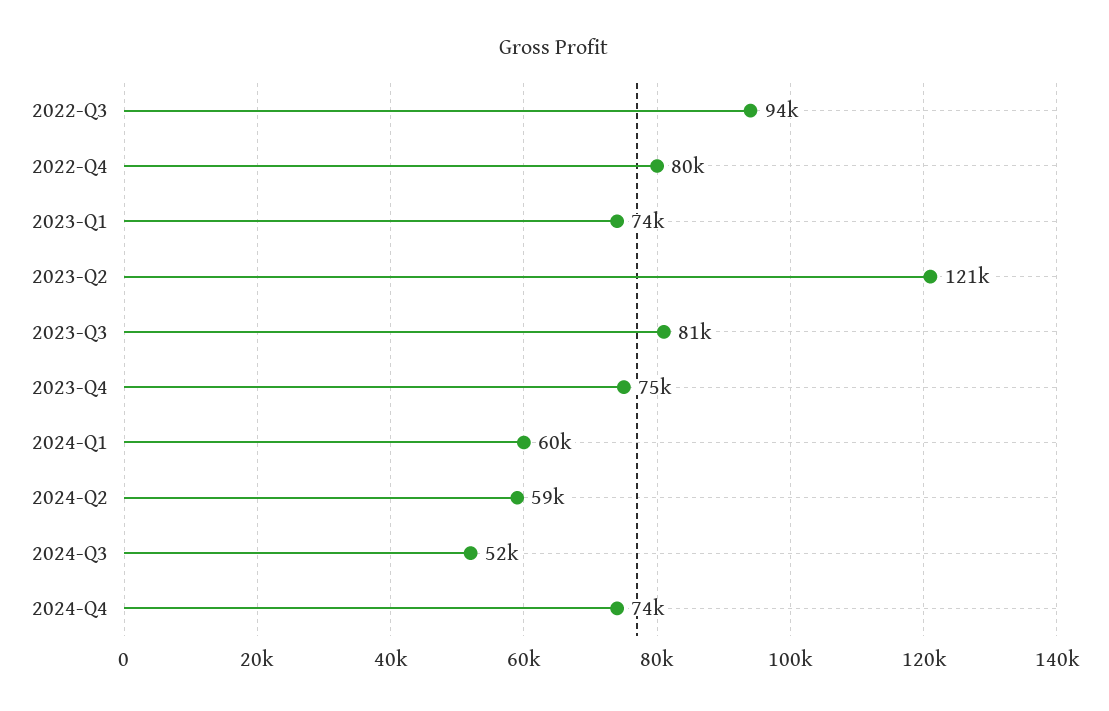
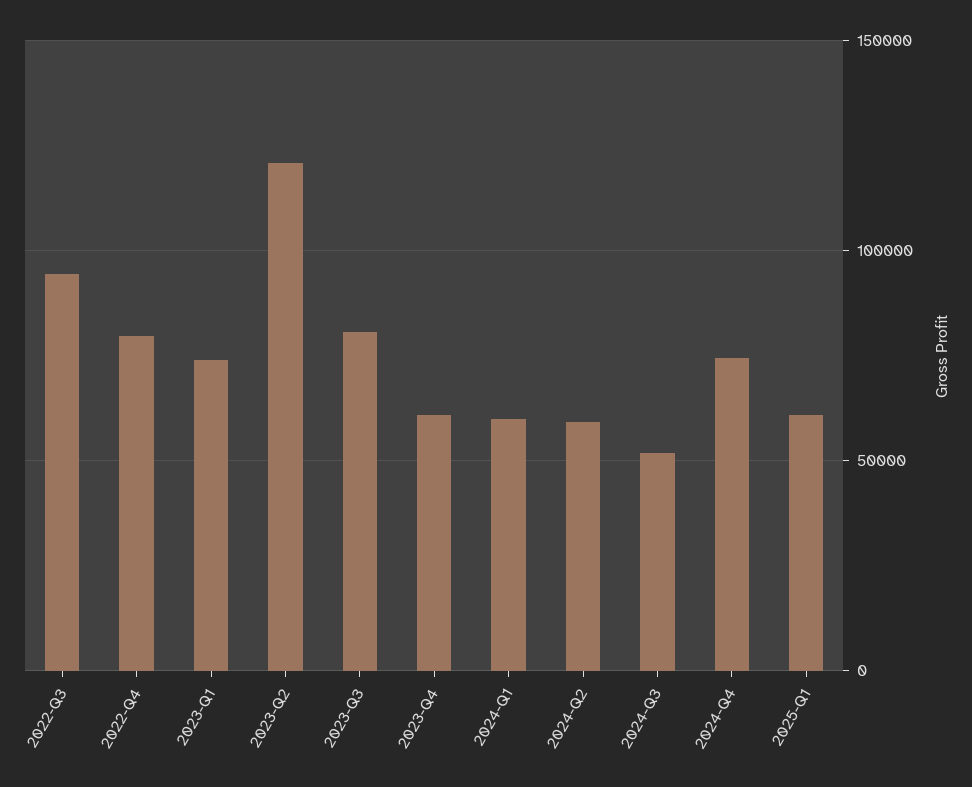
2023-Q4: 75000 -> 60000
2025-Q1: none -> 60000

